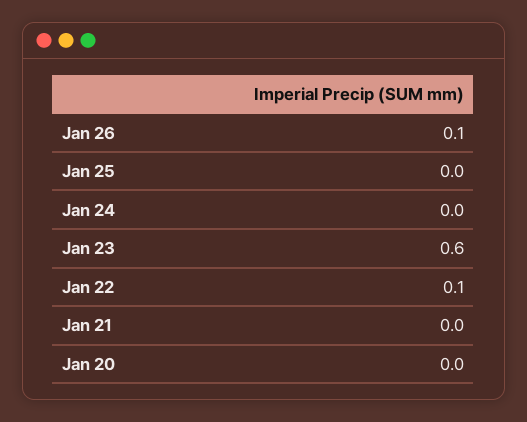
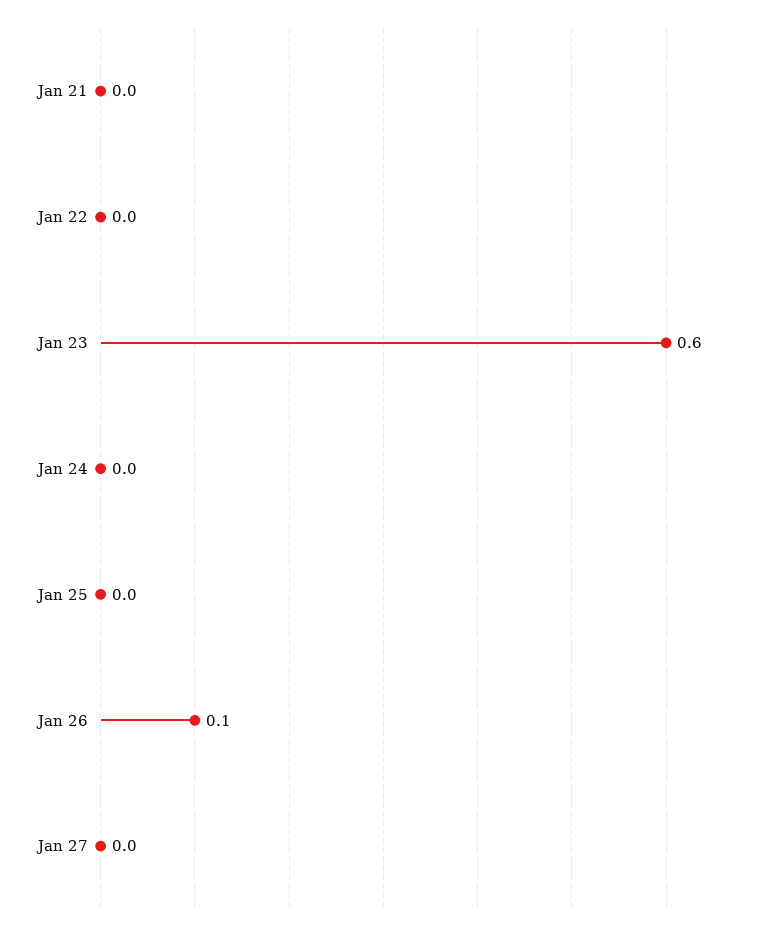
Jan 22: 0.1 -> 0
Jan 20: 0 -> none
Jan 27: none -> 0

